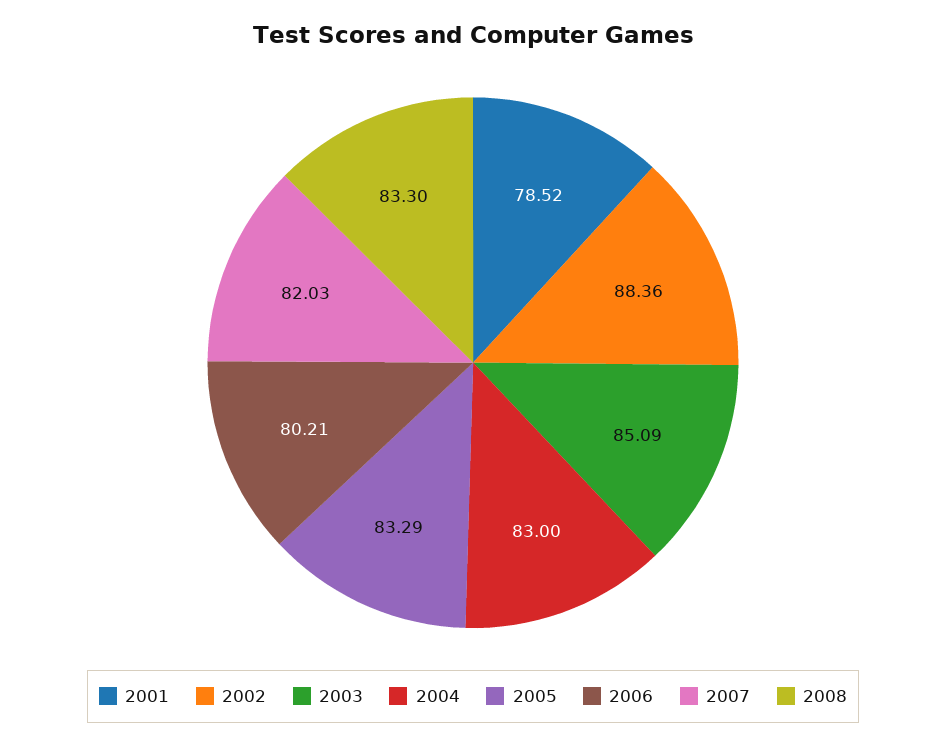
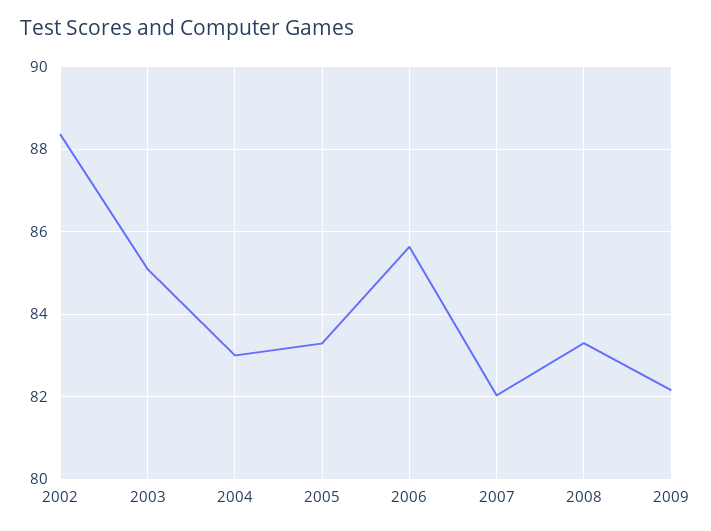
2001: 78.52 -> none
2006: 80.21 -> 85.6
2009: none -> 82.2

